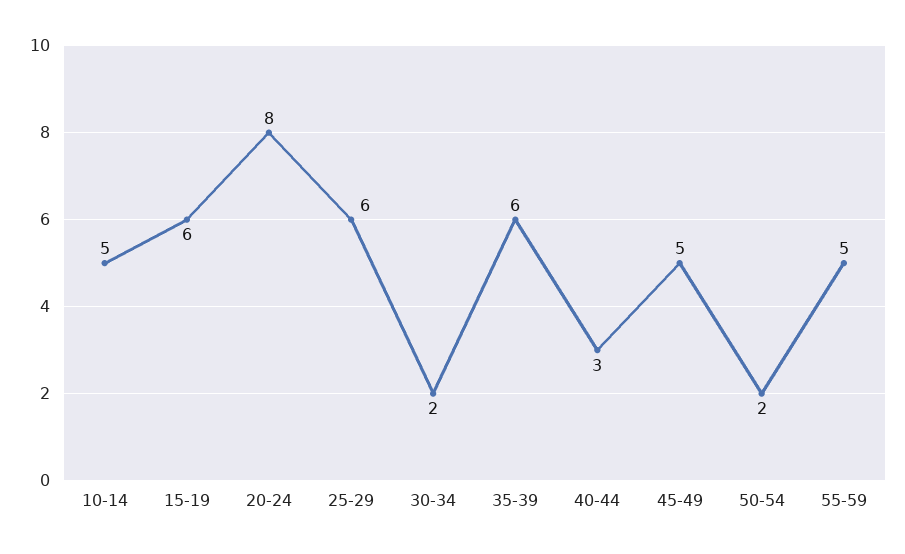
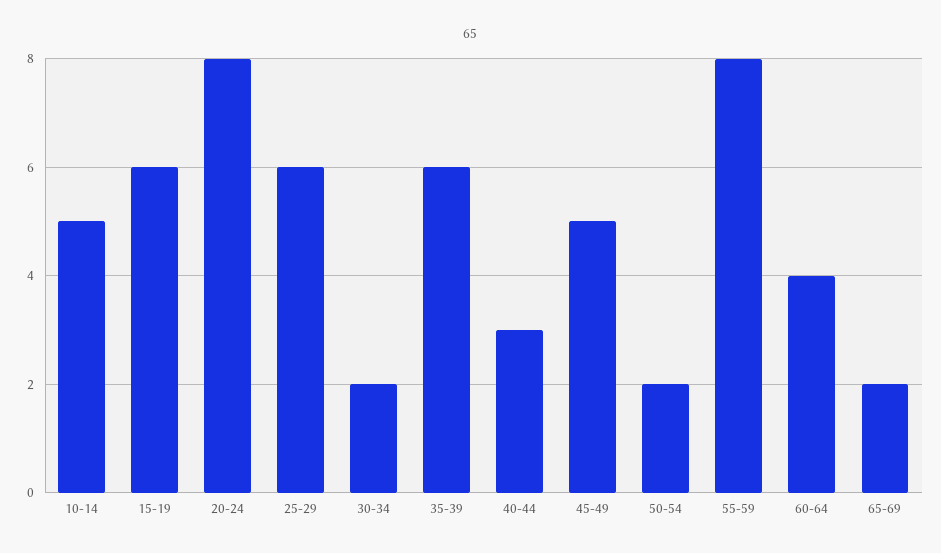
55-59: 5 -> 8
60-64: none -> 4
65-69: none -> 2

